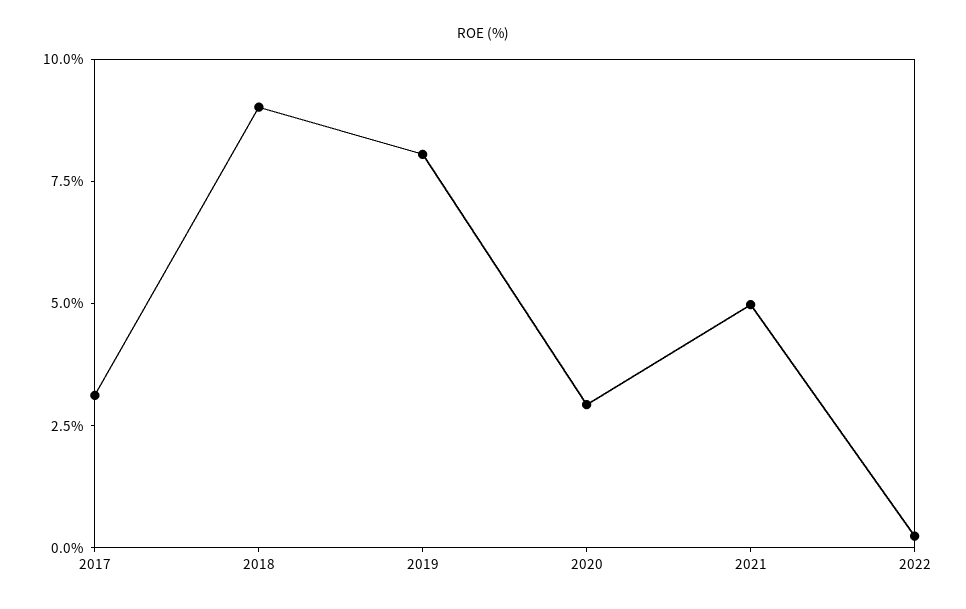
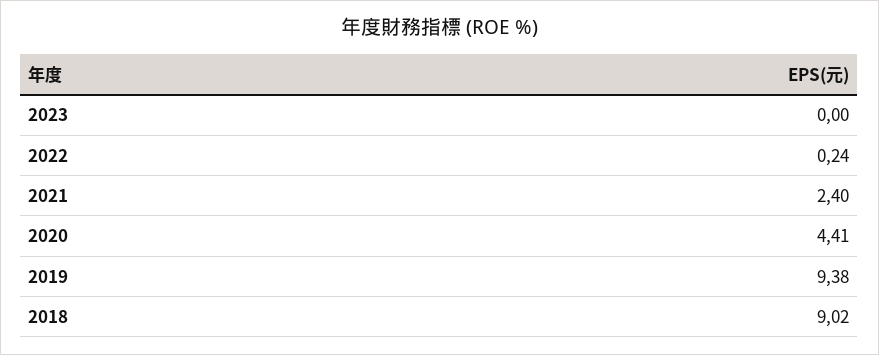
2017: 3 -> none
2019: 8 -> 9.38
2020: 3 -> 4.41
2021: 5 -> 2.4
2023: none -> 0

